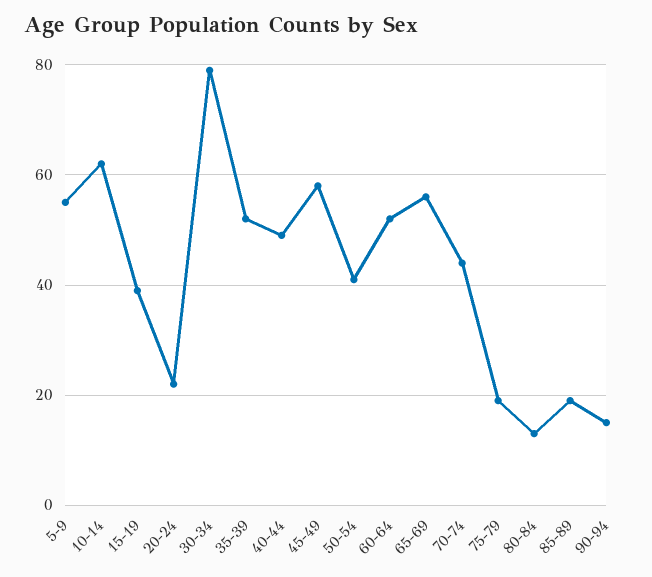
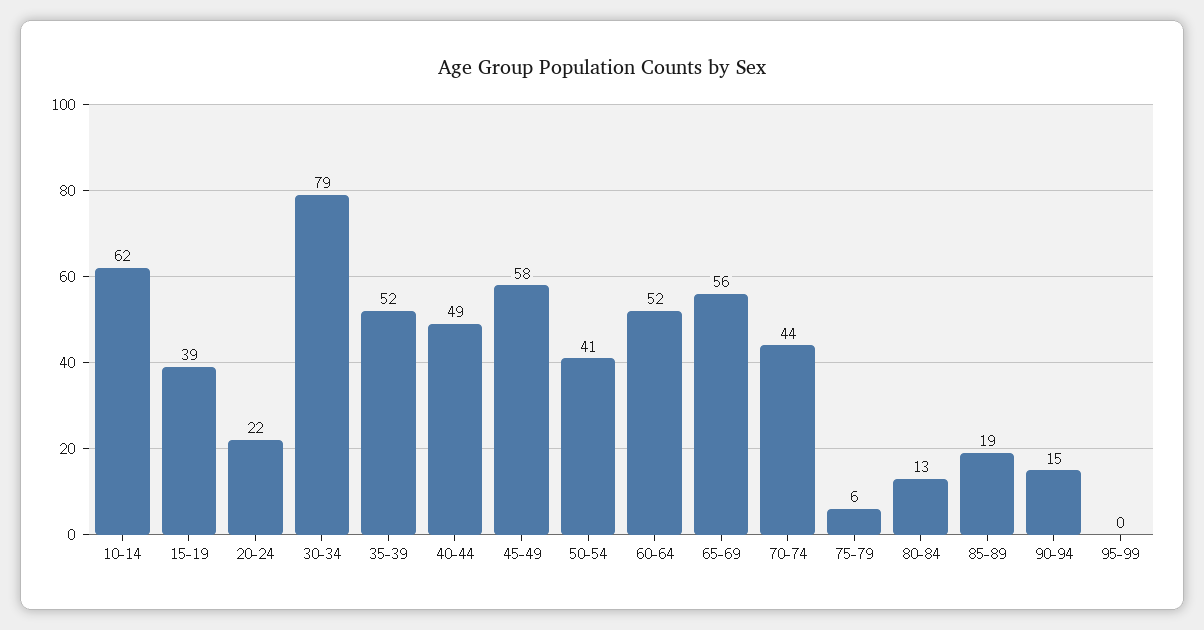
5-9: 55 -> none
75-79: 20 -> 6
95-99: none -> 0

